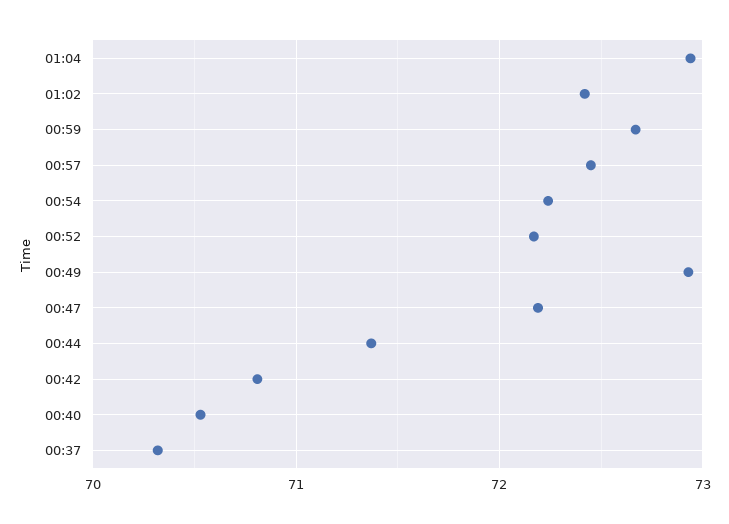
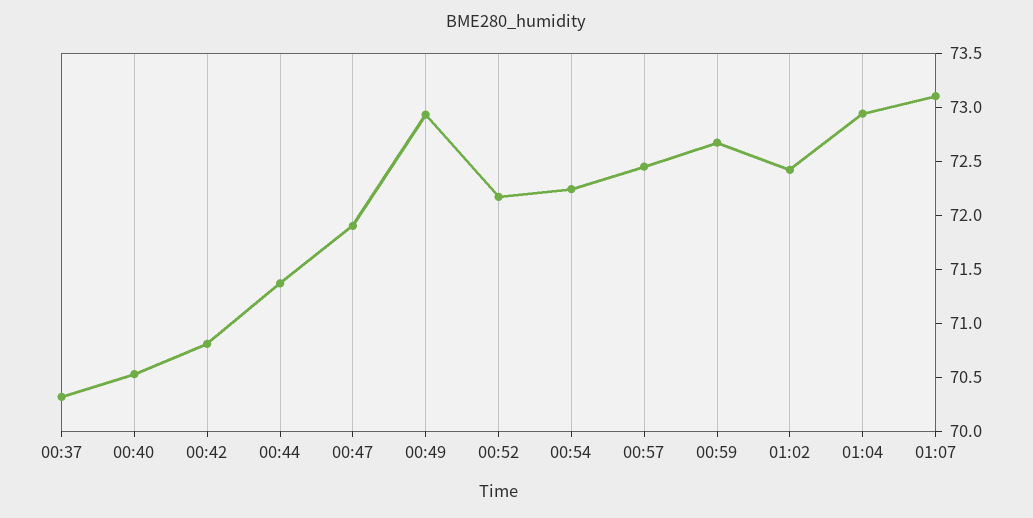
00:47: 72.2 -> 71.9
01:07: none -> 73.1

